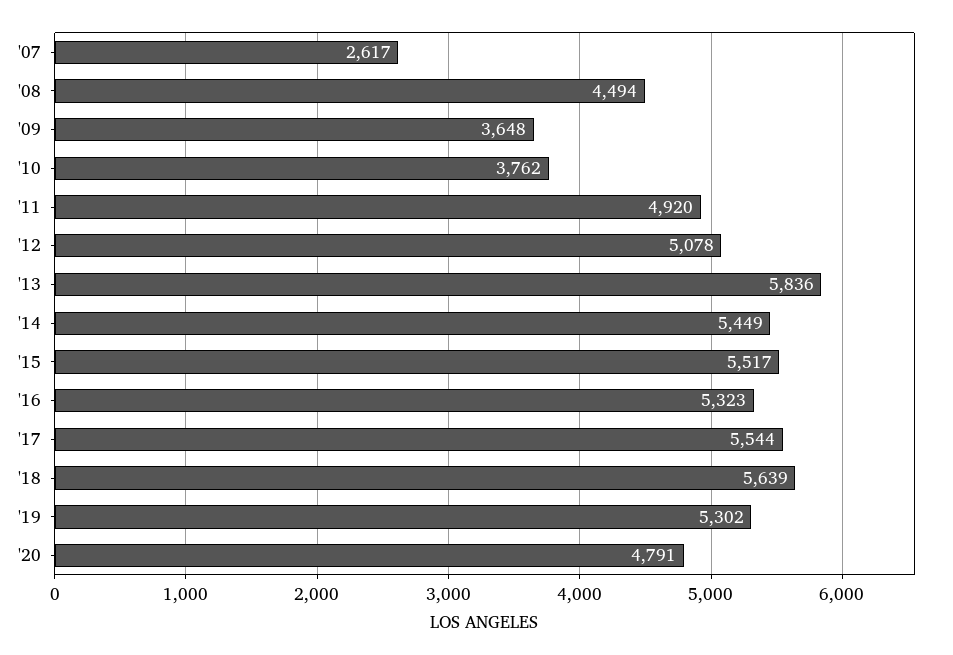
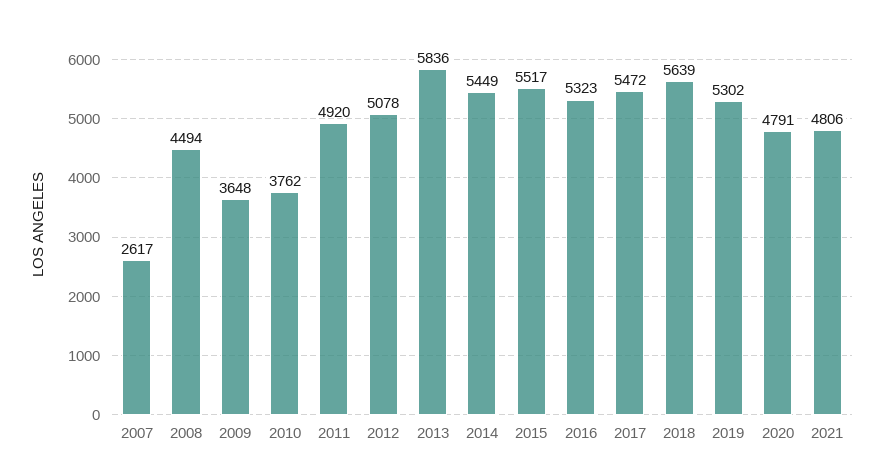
'17: 5544 -> 5472
2021: none -> 4806

